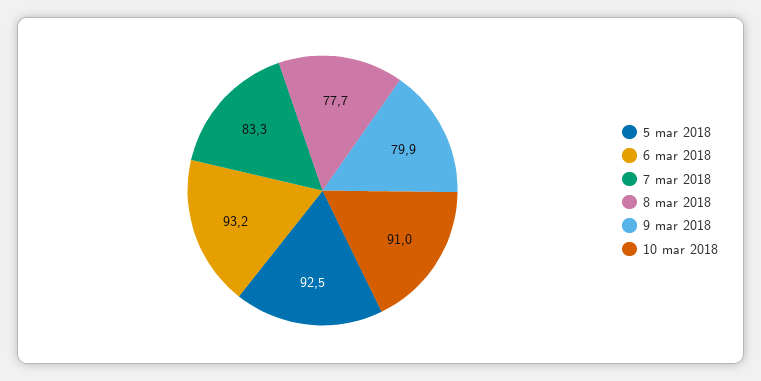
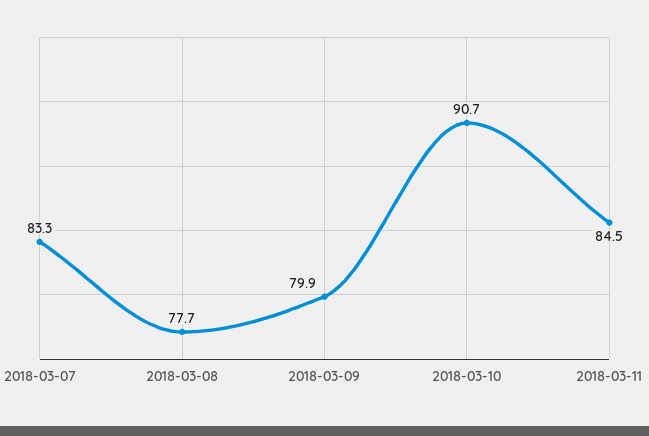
5 mar 2018: 92.5 -> none
6 mar 2018: 93.2 -> none
10 mar 2018: 91 -> 90.7
2018-03-11: none -> 84.5

